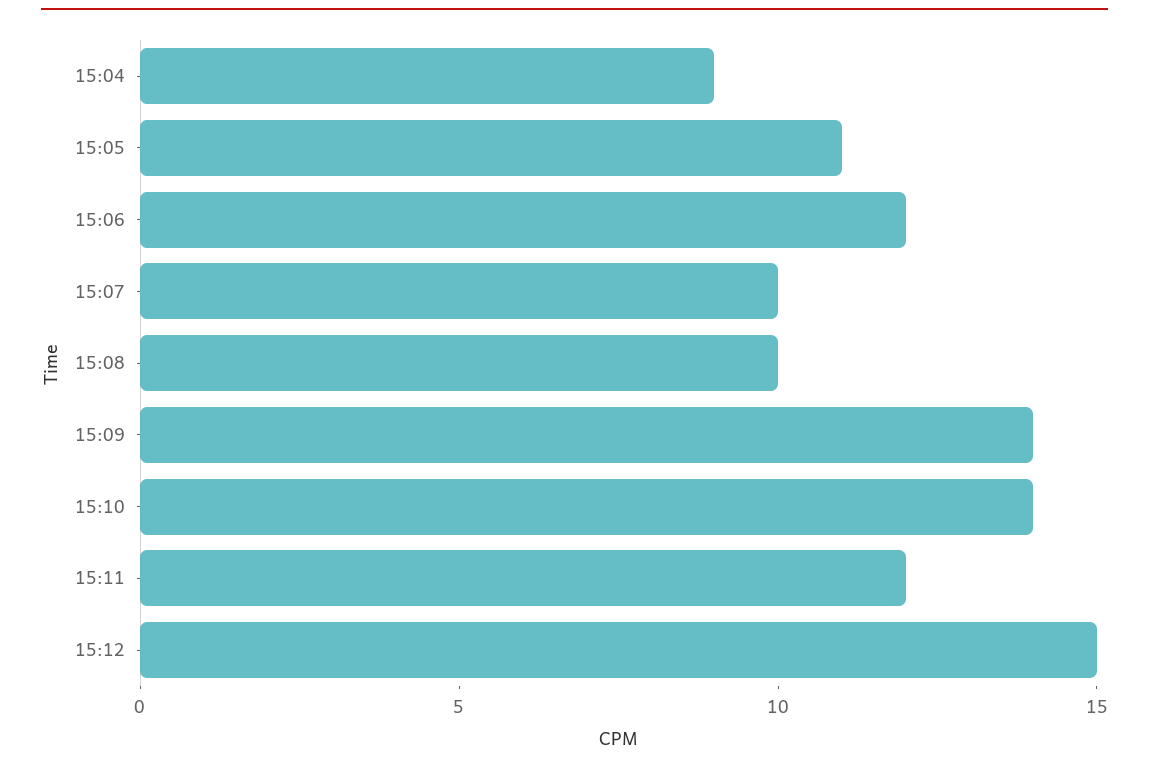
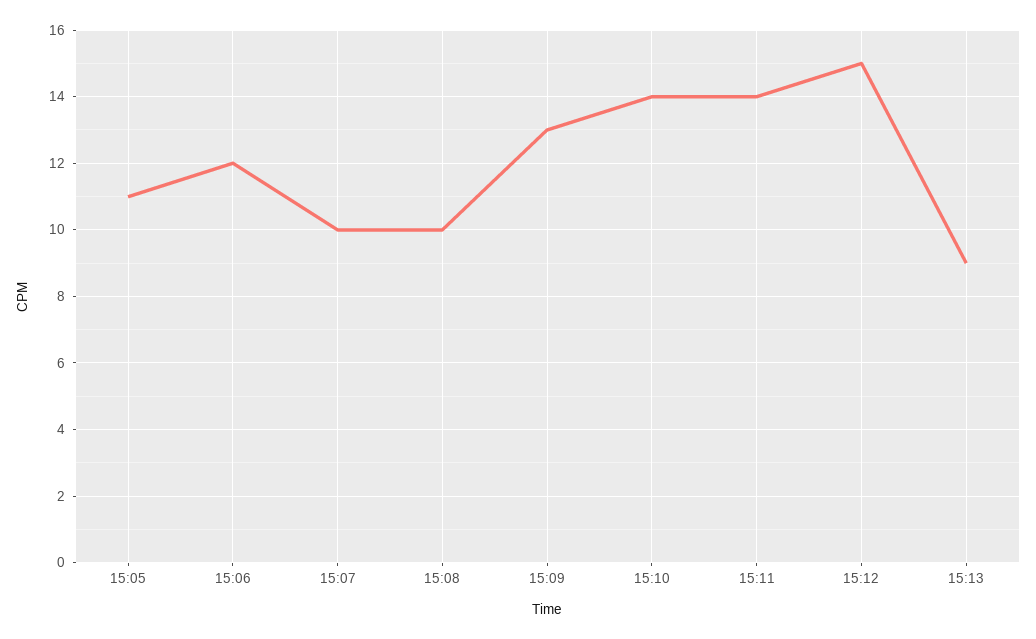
15:04: 9 -> none
15:09: 14 -> 13
15:11: 12 -> 14
15:13: none -> 9

